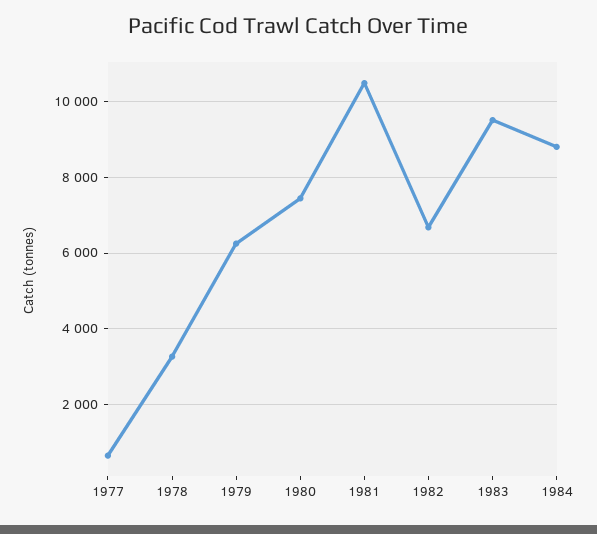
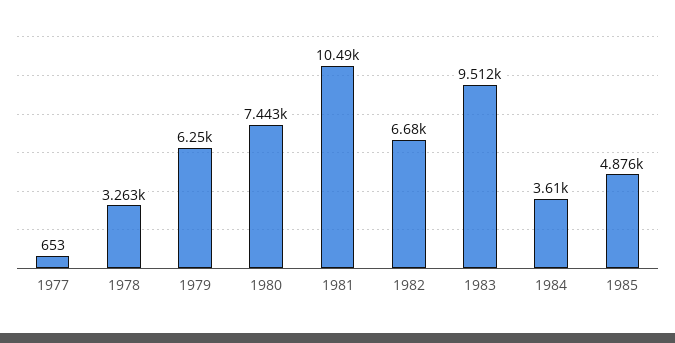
1984: 8800 -> 3610
1985: none -> 4876

